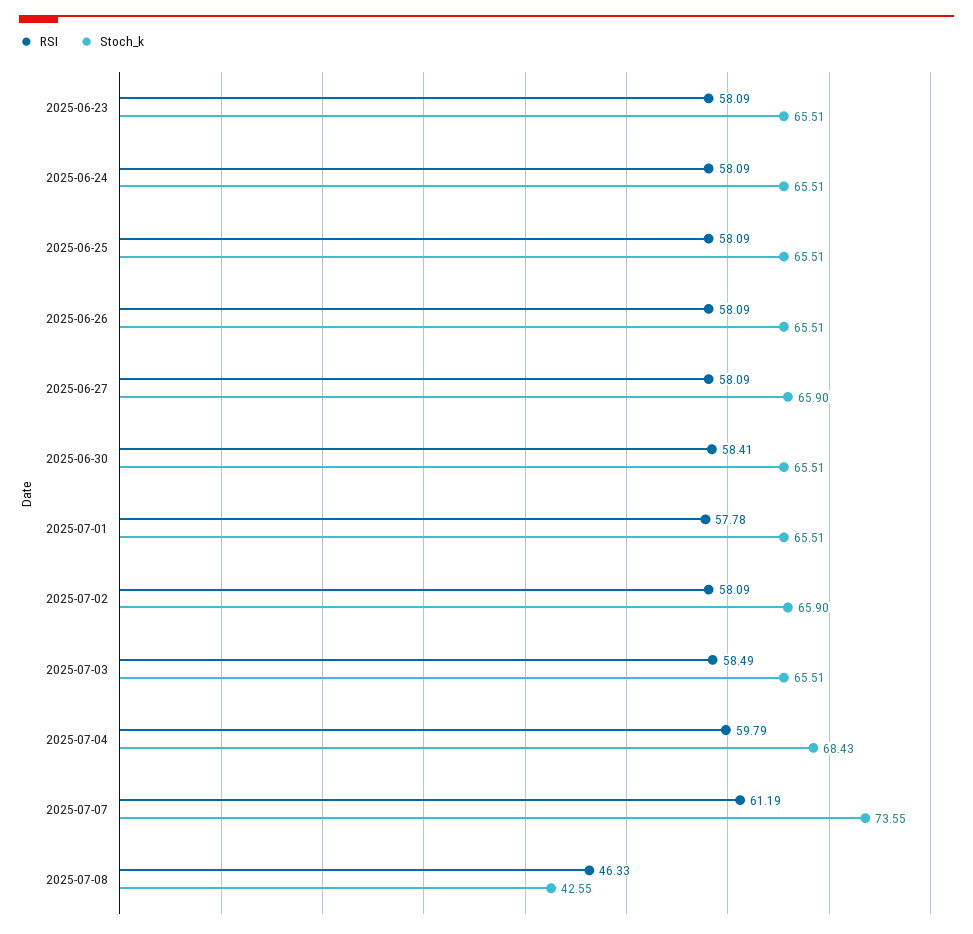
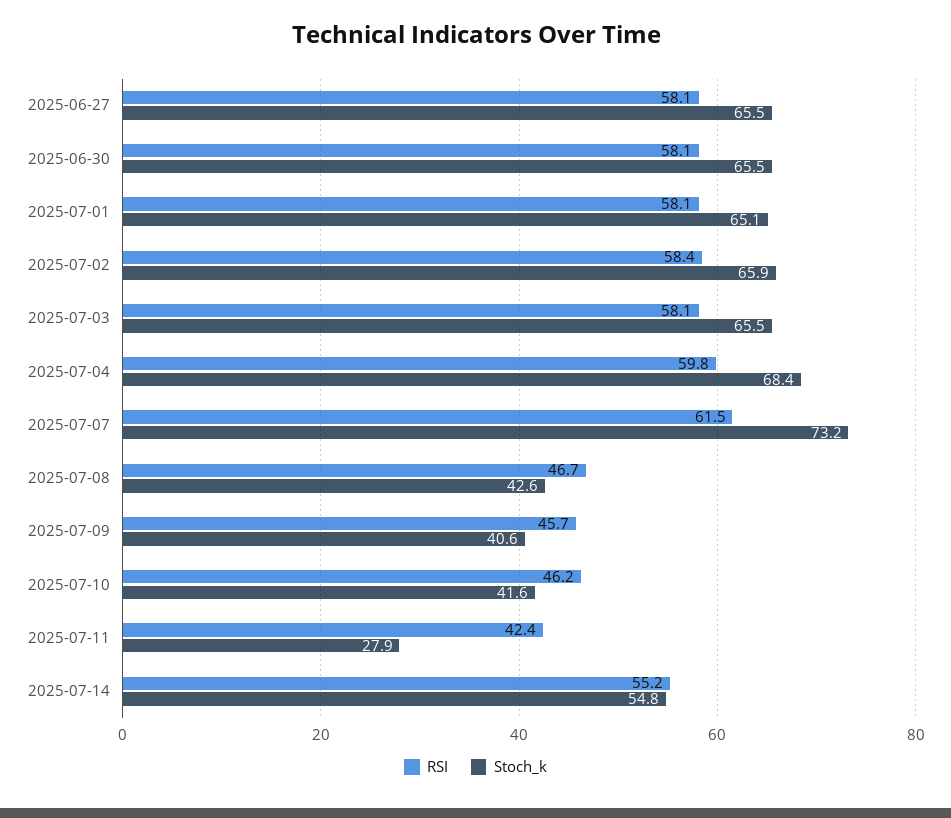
RSI, 2025-06-23: 58.09 -> none
Stoch_k, 2025-06-23: 65.51 -> none
RSI, 2025-06-24: 58.09 -> none
Stoch_k, 2025-06-24: 65.51 -> none
RSI, 2025-06-25: 58.09 -> none
Stoch_k, 2025-06-25: 65.51 -> none
RSI, 2025-06-26: 58.09 -> none
Stoch_k, 2025-06-26: 65.51 -> none
Stoch_k, 2025-06-27: 65.9 -> 65.5
RSI, 2025-06-30: 58.41 -> 58.1
RSI, 2025-07-01: 57.78 -> 58.1
Stoch_k, 2025-07-01: 65.51 -> 65.1
RSI, 2025-07-02: 58.09 -> 58.4
RSI, 2025-07-03: 58.49 -> 58.1
RSI, 2025-07-07: 61.19 -> 61.5
Stoch_k, 2025-07-07: 73.55 -> 73.2
RSI, 2025-07-08: 46.33 -> 46.7
RSI, 2025-07-09: none -> 45.7
Stoch_k, 2025-07-09: none -> 40.6
RSI, 2025-07-10: none -> 46.2
Stoch_k, 2025-07-10: none -> 41.6
RSI, 2025-07-11: none -> 42.4
Stoch_k, 2025-07-11: none -> 27.9
RSI, 2025-07-14: none -> 55.2
Stoch_k, 2025-07-14: none -> 54.8

